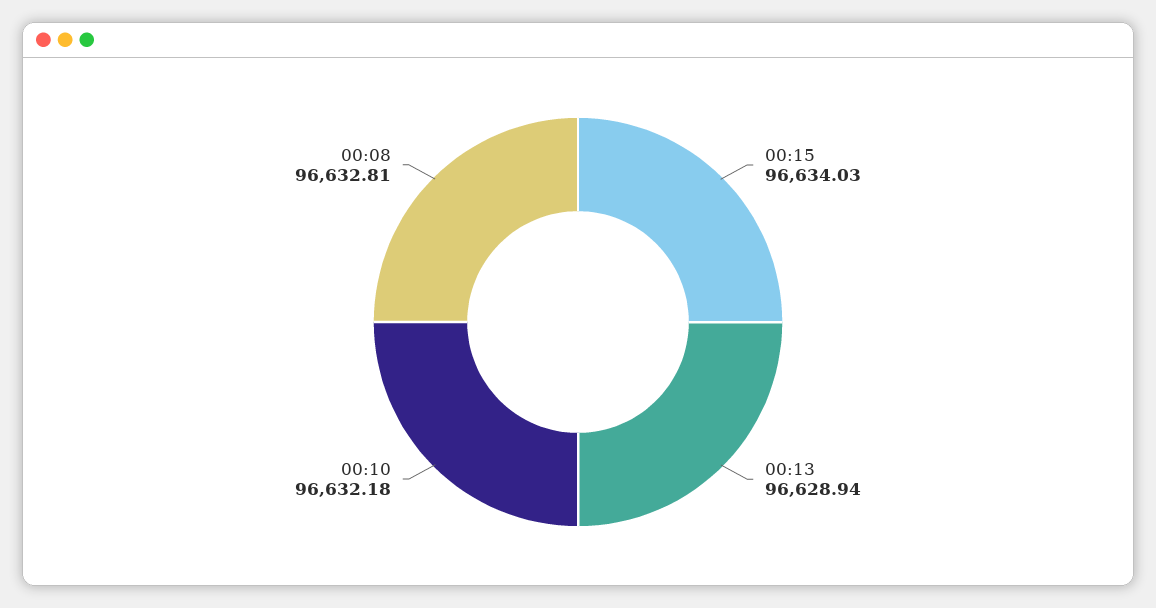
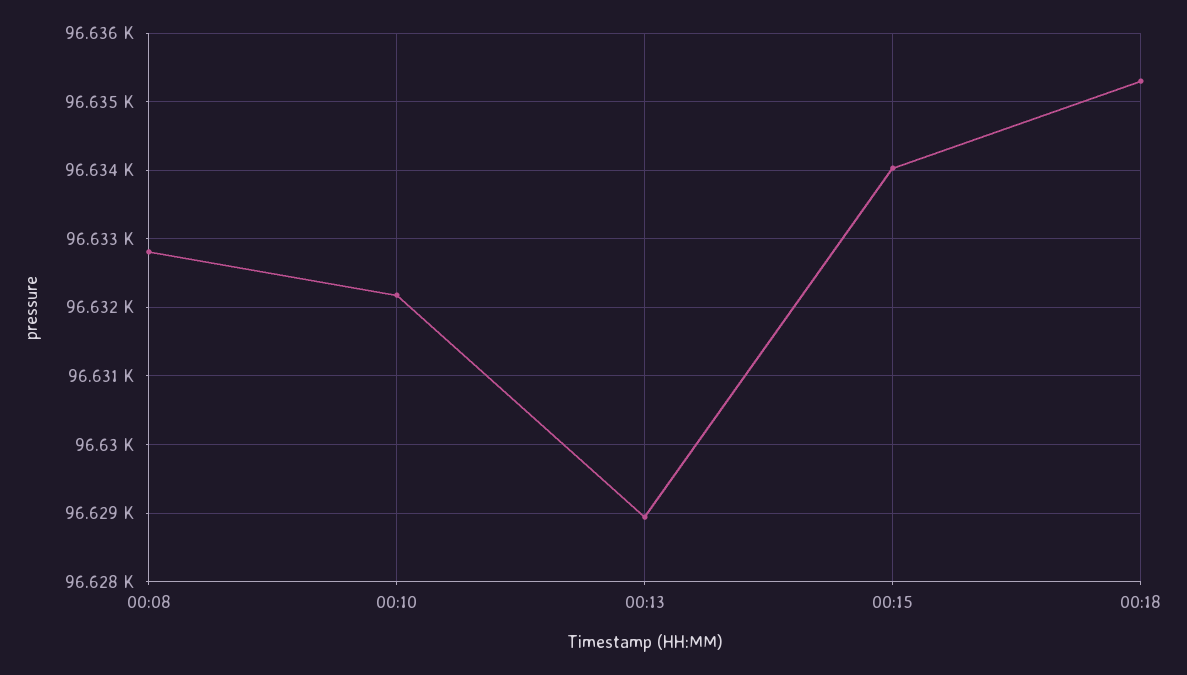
00:18: none -> 96635.3

